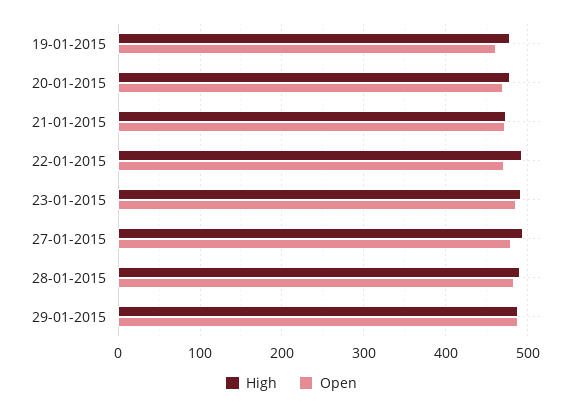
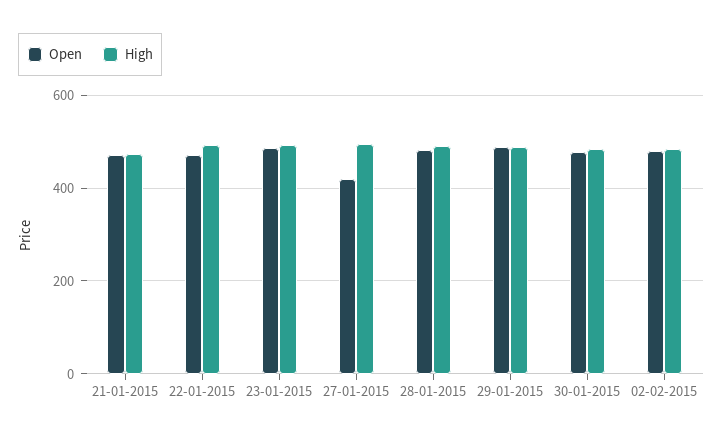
High, 19-01-2015: 480 -> none
Open, 19-01-2015: 460 -> none
High, 20-01-2015: 480 -> none
Open, 20-01-2015: 470 -> none
Open, 27-01-2015: 480 -> 420
Open, 30-01-2015: none -> 480
High, 30-01-2015: none -> 480
Open, 02-02-2015: none -> 480
High, 02-02-2015: none -> 480

